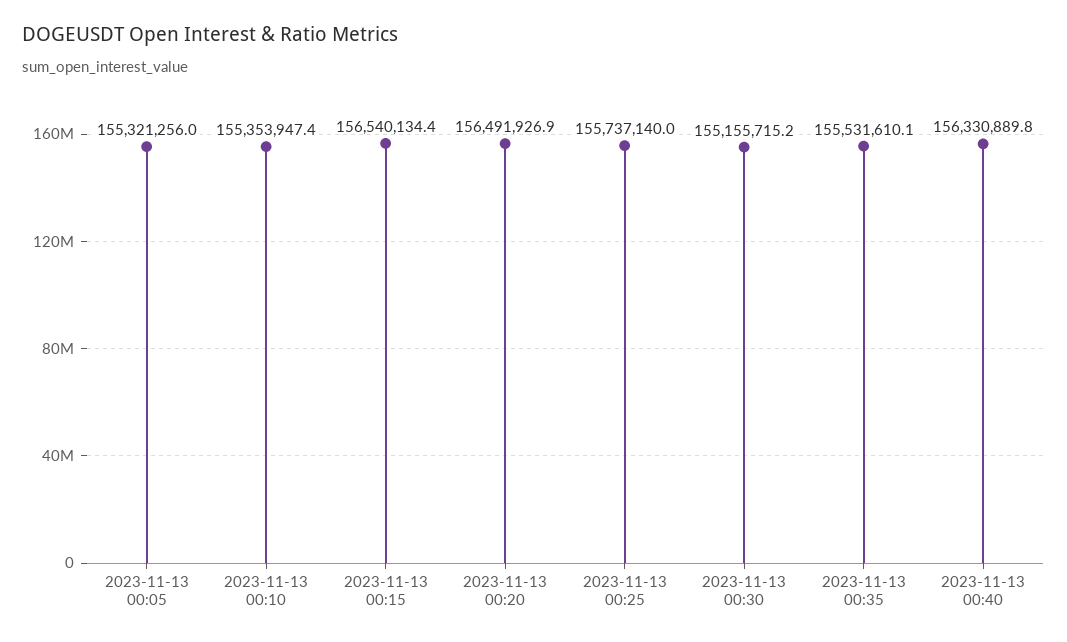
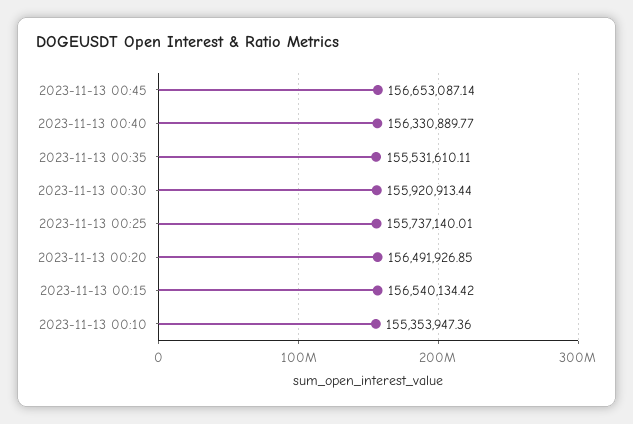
2023-11-13 00:05: 155321256 -> none
2023-11-13 00:30: 155155715.2 -> 155920913.44
2023-11-13 00:45: none -> 156653087.14

